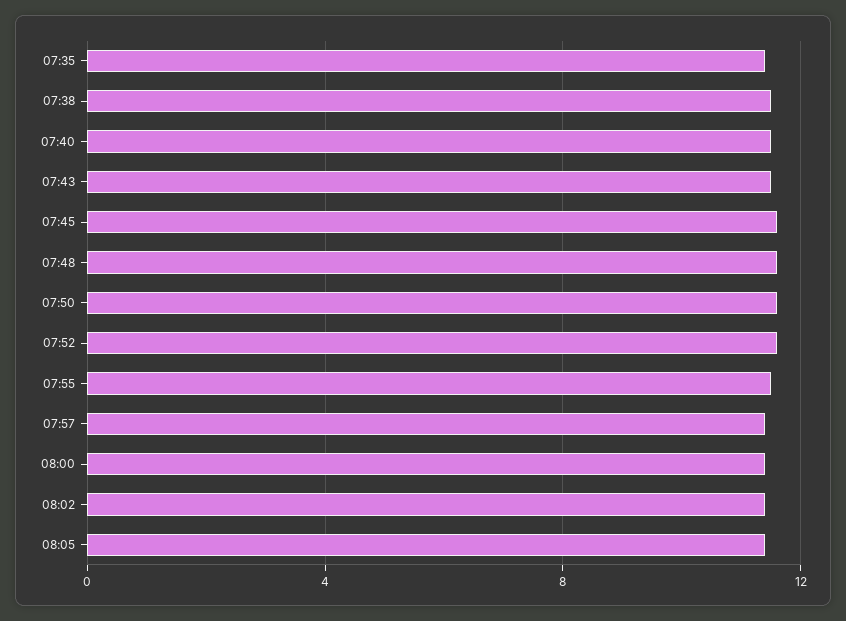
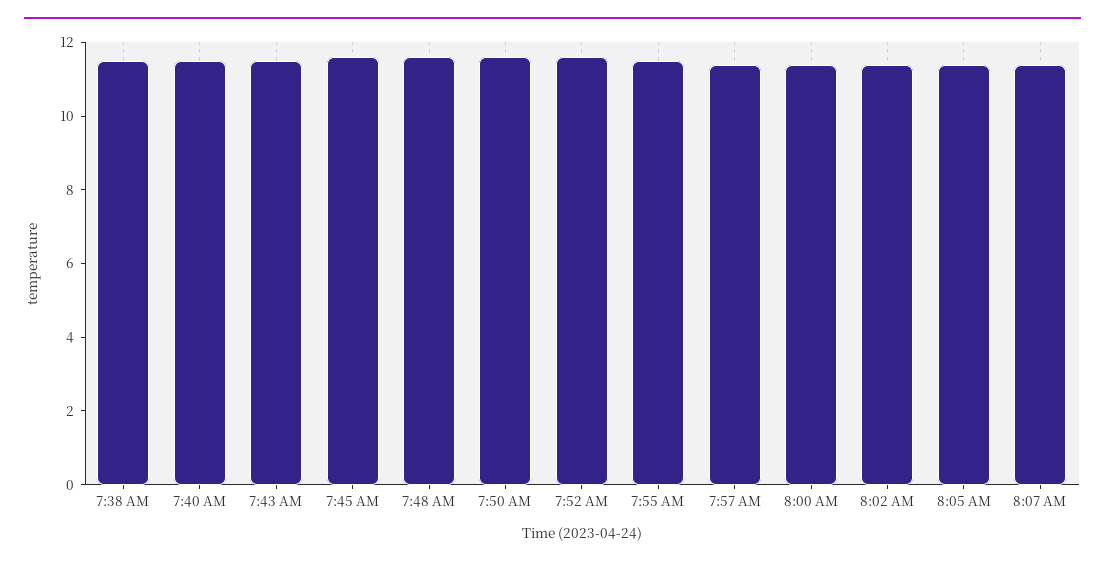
07:35: 11.5 -> none
8:07 AM: none -> 11.5

